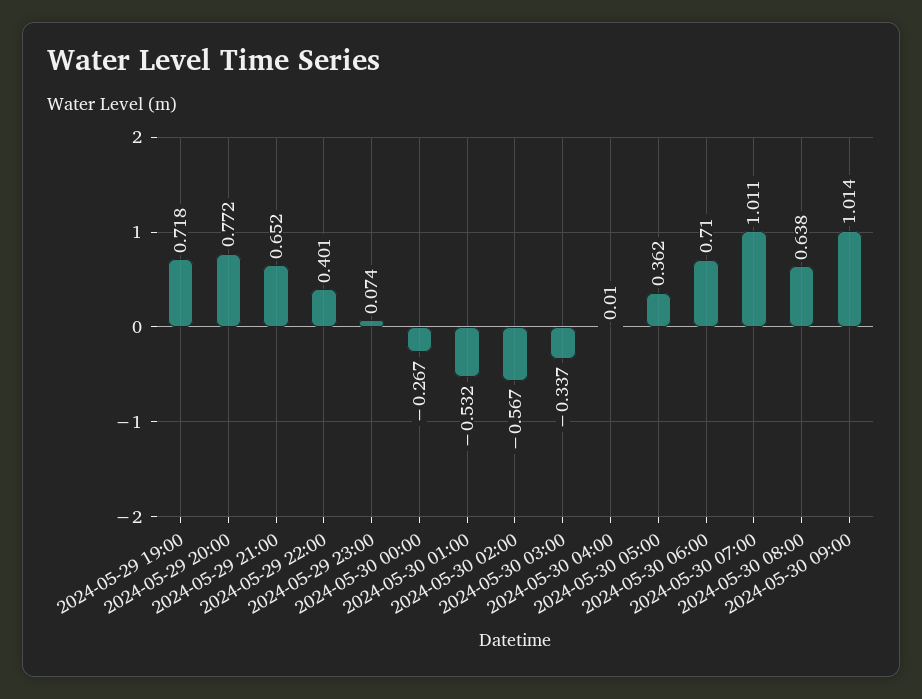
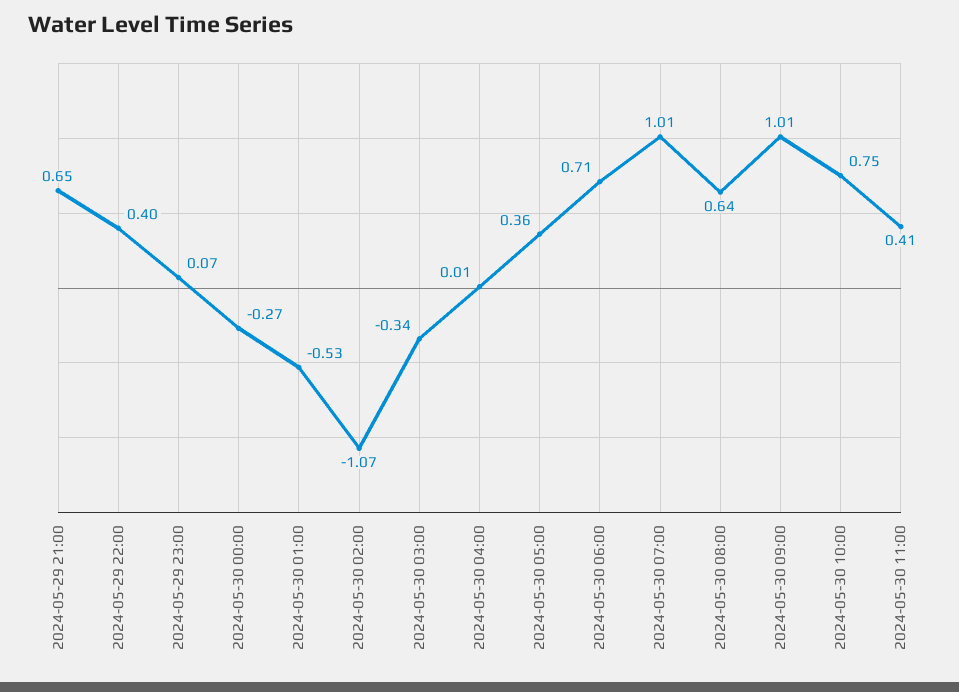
2024-05-29 19:00: 0.718 -> none
2024-05-29 20:00: 0.772 -> none
2024-05-30 02:00: -0.567 -> -1.07
2024-05-30 10:00: none -> 0.75
2024-05-30 11:00: none -> 0.41

